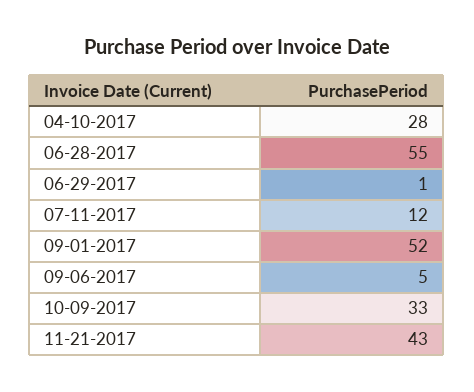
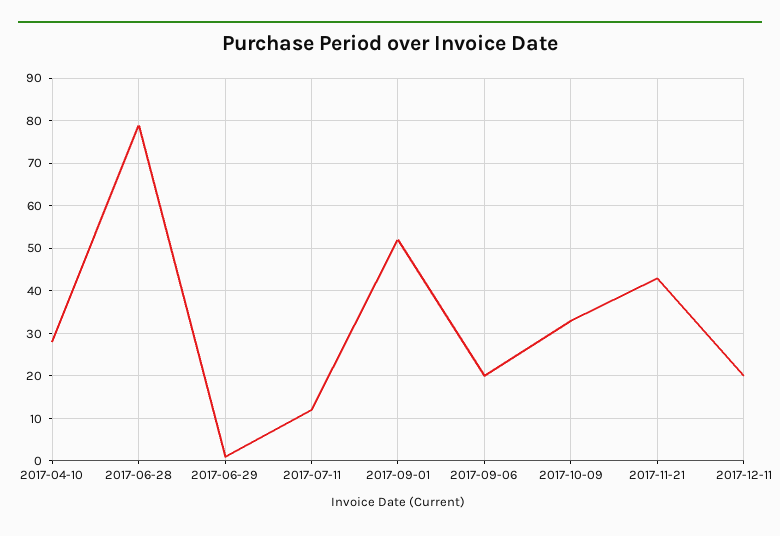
06-28-2017: 55 -> 80
09-06-2017: 5 -> 20
2017-12-11: none -> 20

